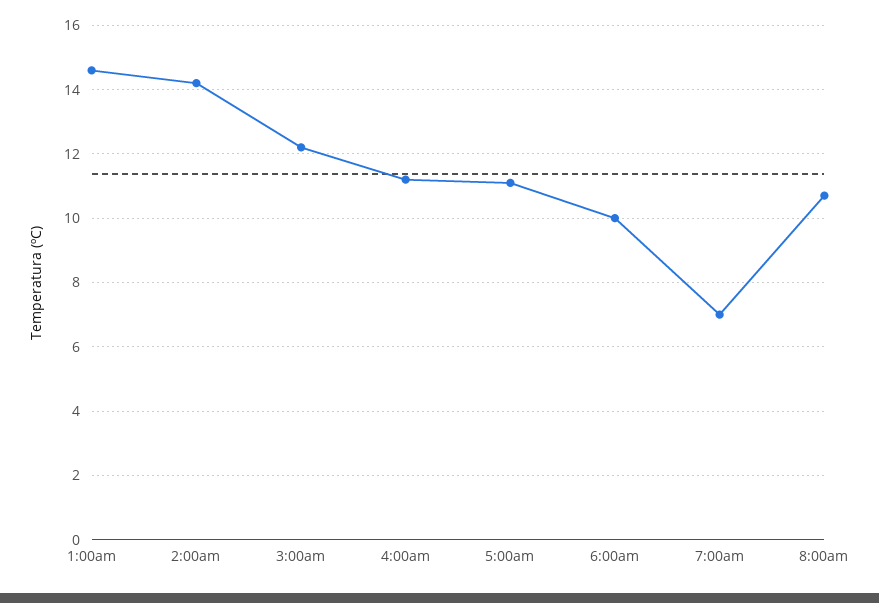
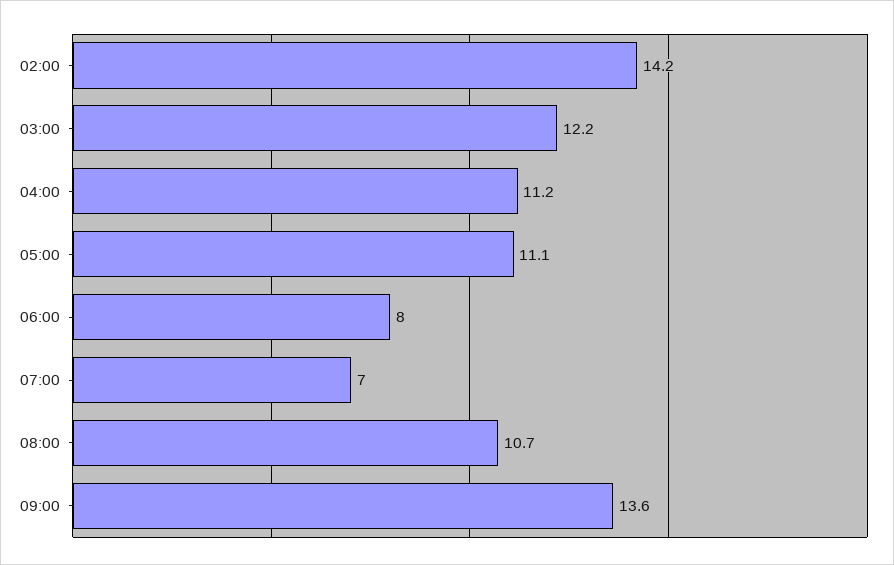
1:00am: 14.5 -> none
6:00am: 10 -> 8
09:00: none -> 13.6

